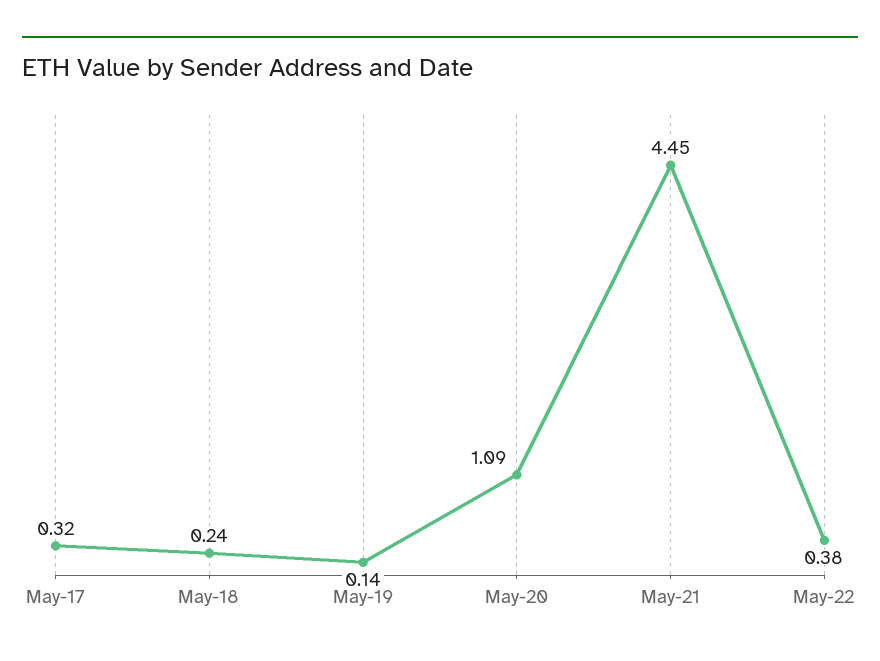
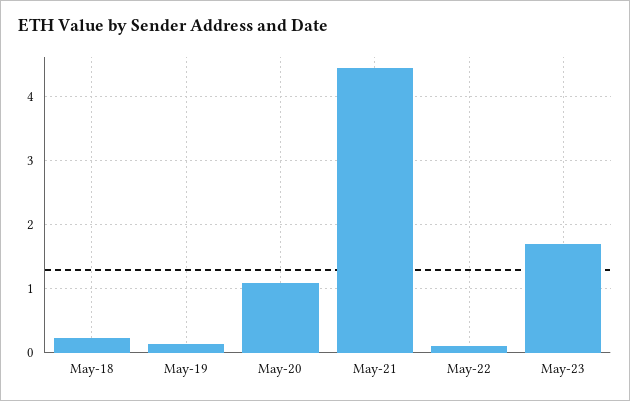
May-17: 0.32 -> none
May-22: 0.38 -> 0.1
May-23: none -> 1.7

